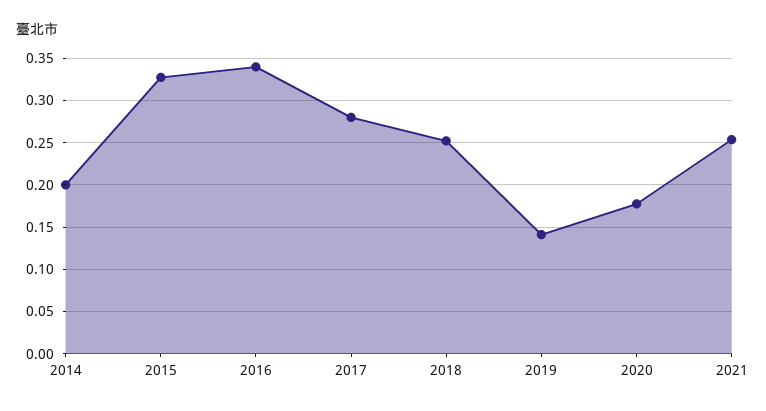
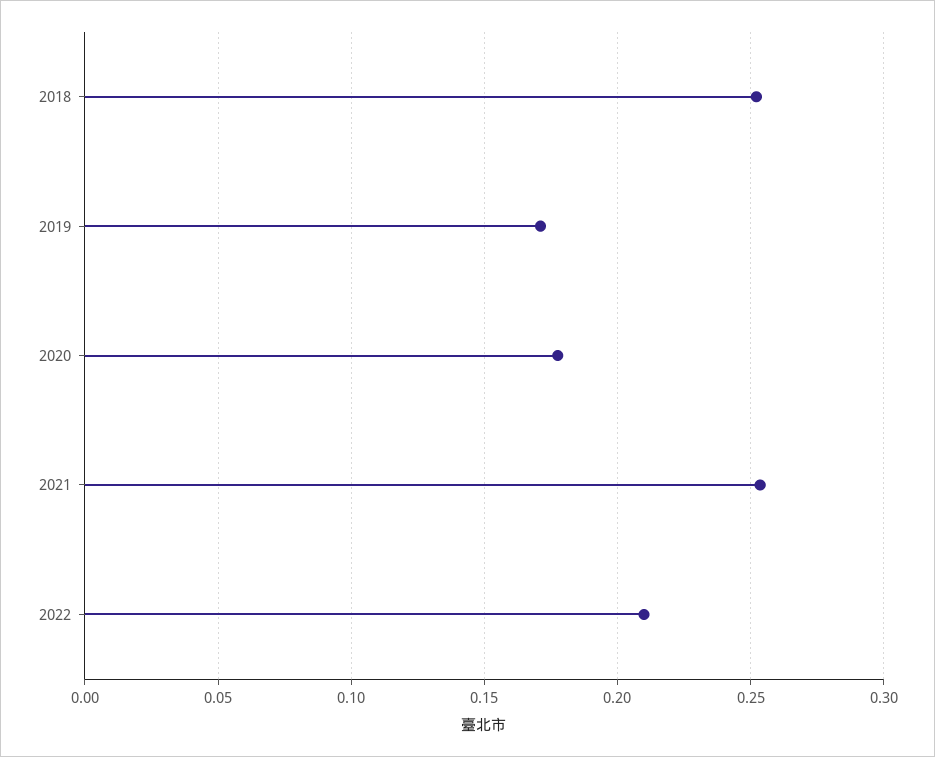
2014: 0.2 -> none
2015: 0.33 -> none
2016: 0.34 -> none
2017: 0.28 -> none
2019: 0.14 -> 0.17
2022: none -> 0.21

